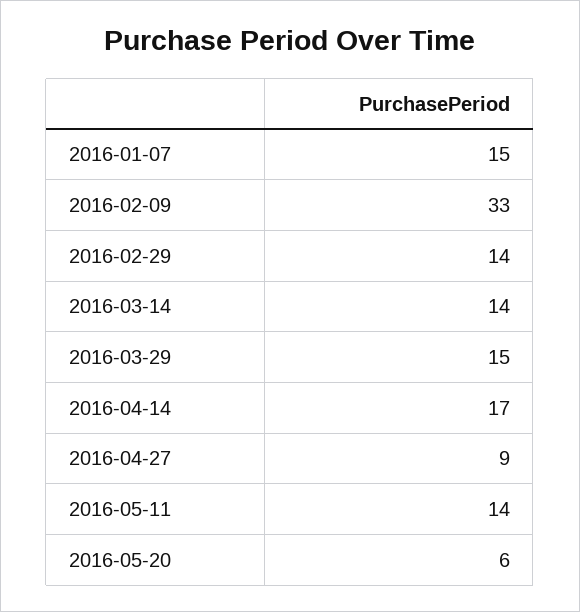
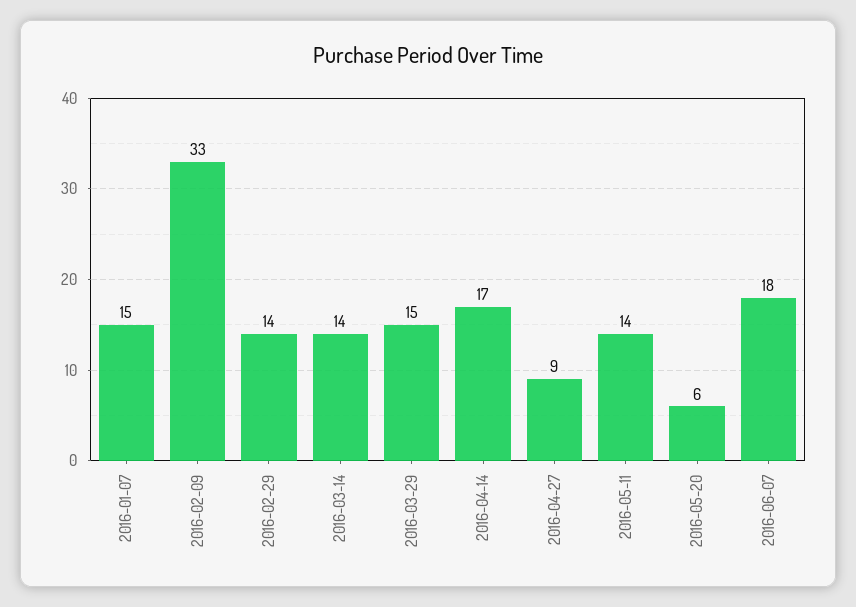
2016-06-07: none -> 18

